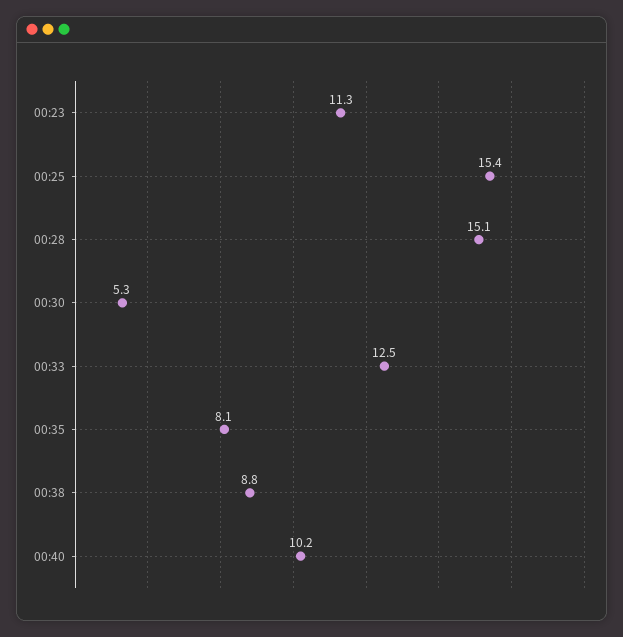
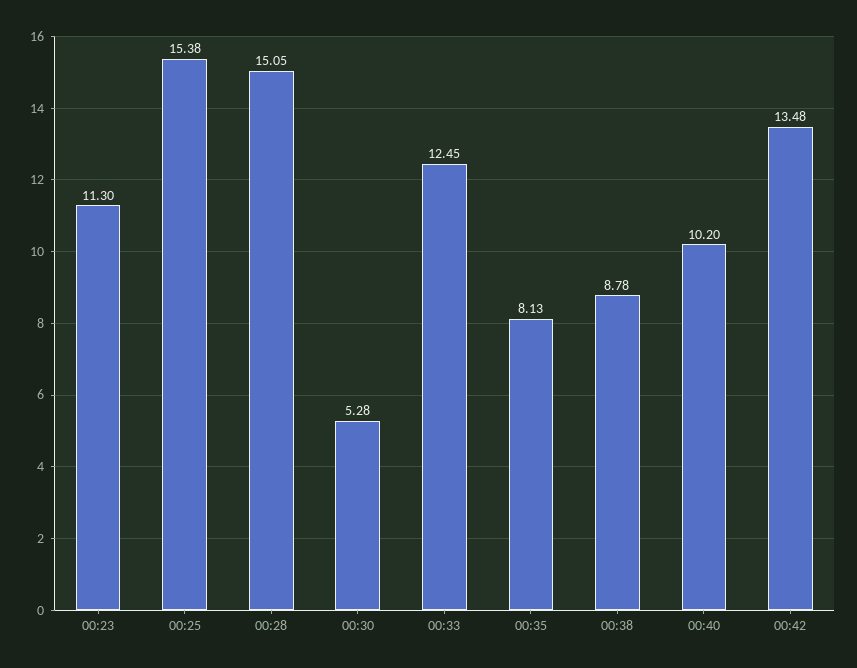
00:42: none -> 13.48

